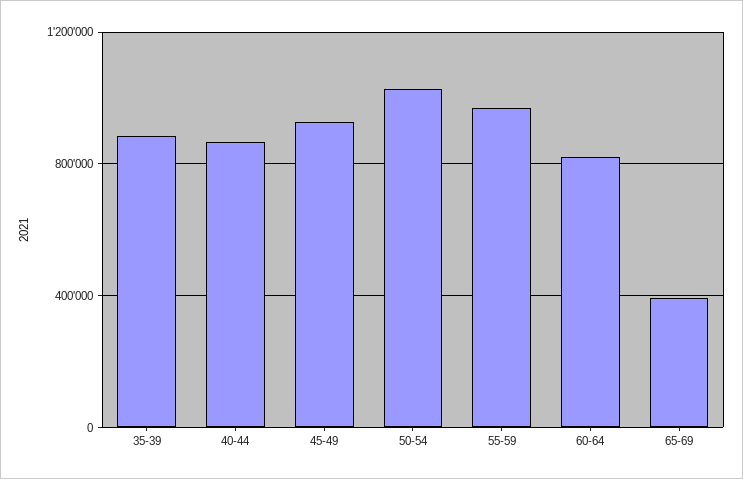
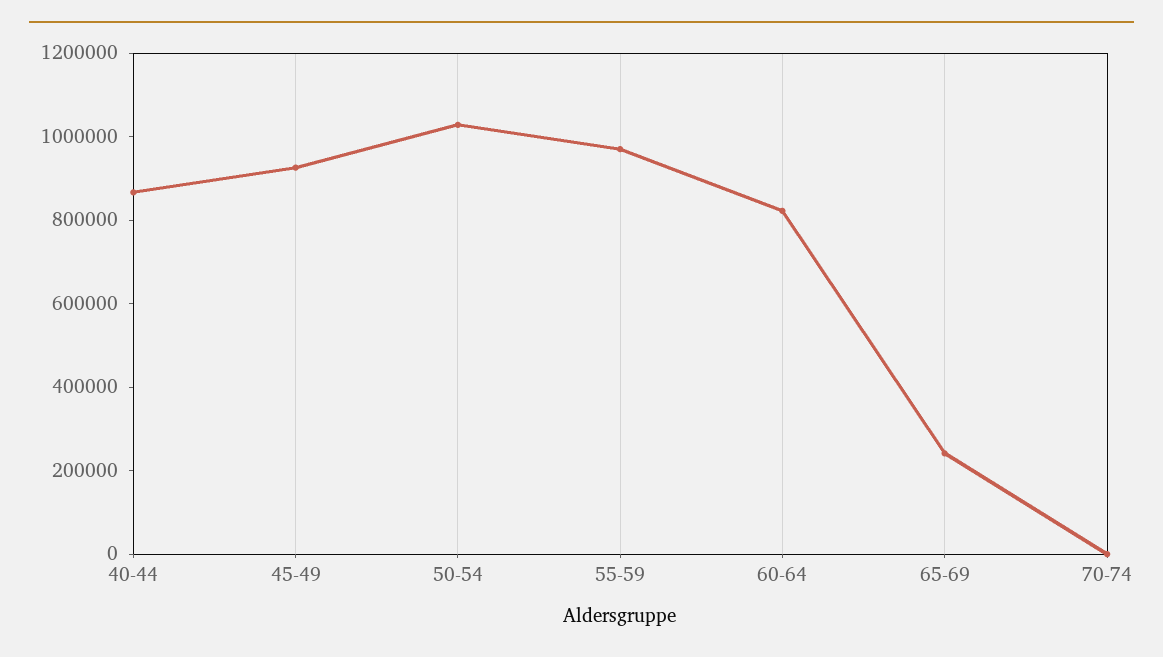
35-39: 900000 -> none
65-69: 400000 -> 250000
70-74: none -> 0

